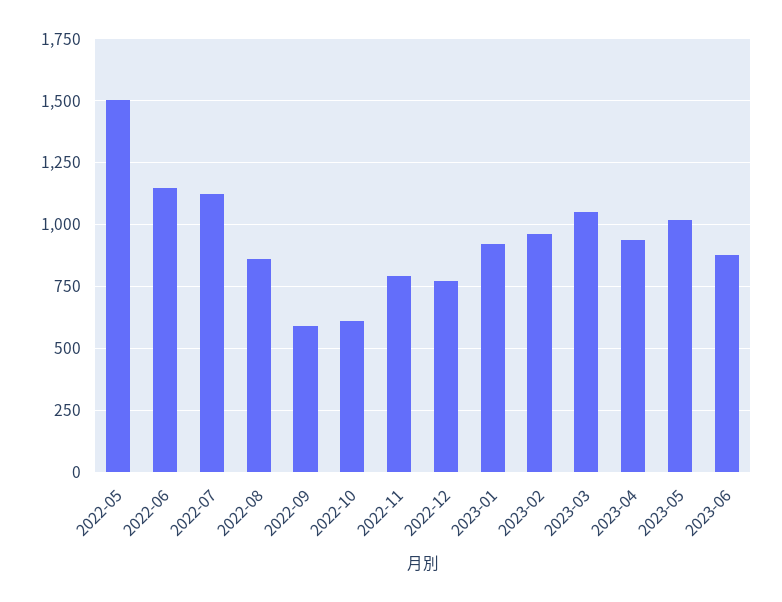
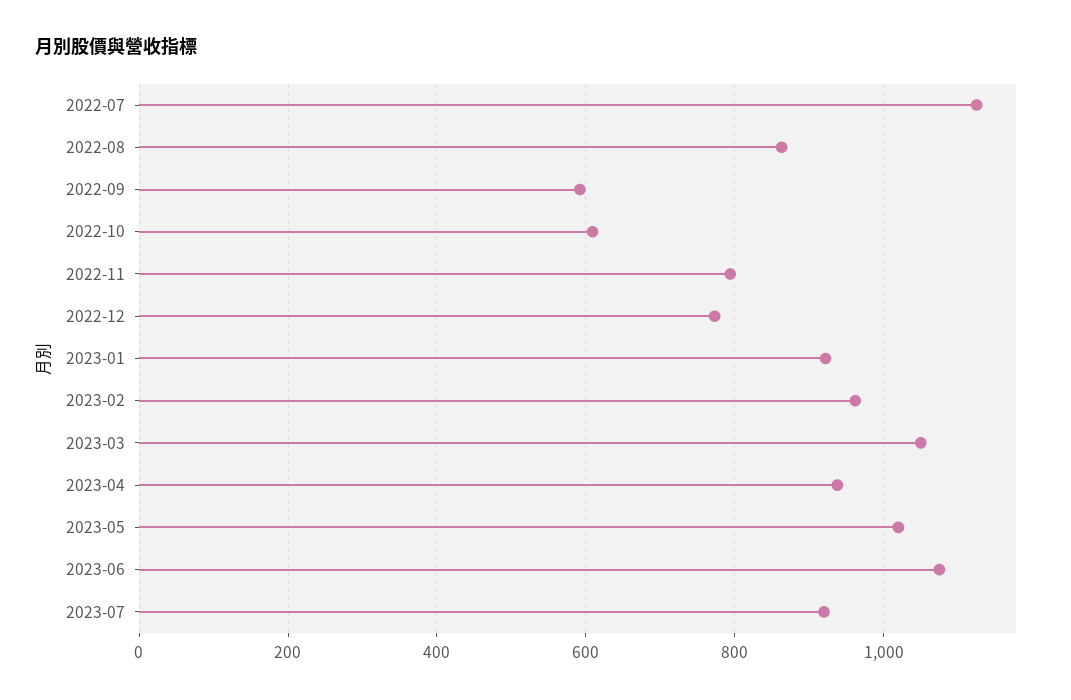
2022-05: 1500 -> none
2022-06: 1150 -> none
2023-06: 875 -> 1080
2023-07: none -> 920

